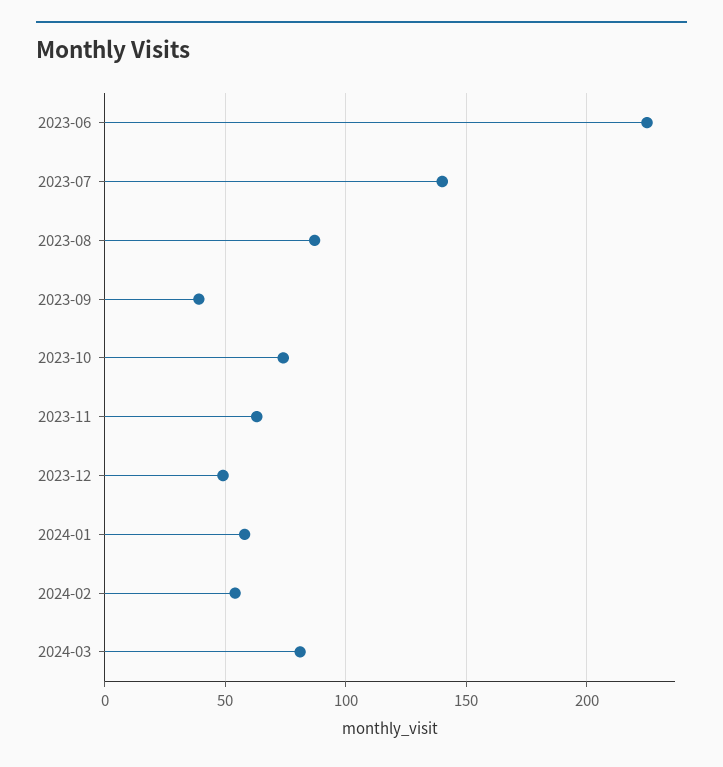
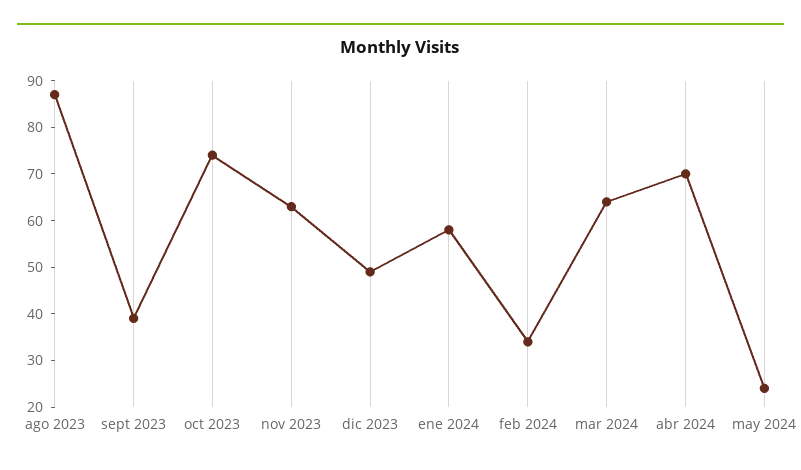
2023-06: 225 -> none
2023-07: 140 -> none
2024-02: 55 -> 35
2024-03: 80 -> 65
abr 2024: none -> 70
may 2024: none -> 25

